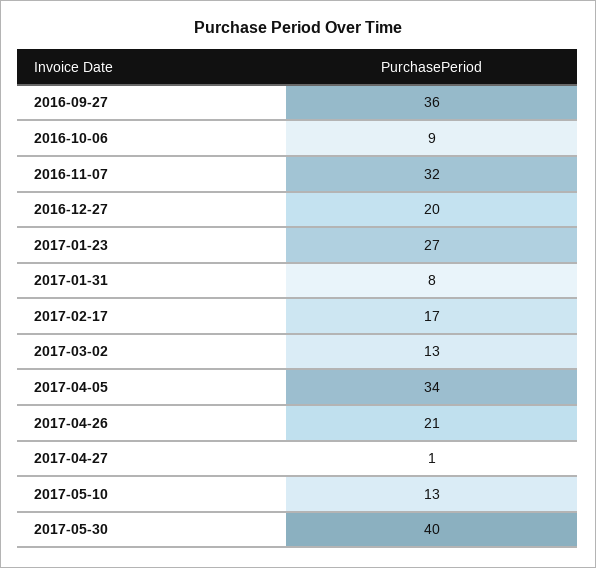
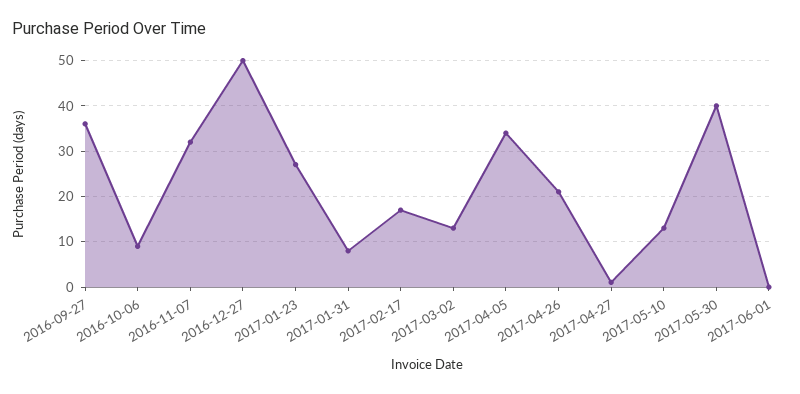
2016-12-27: 20 -> 50
2017-06-01: none -> 0

